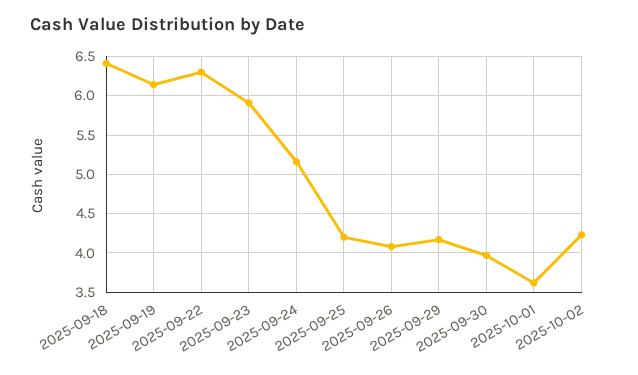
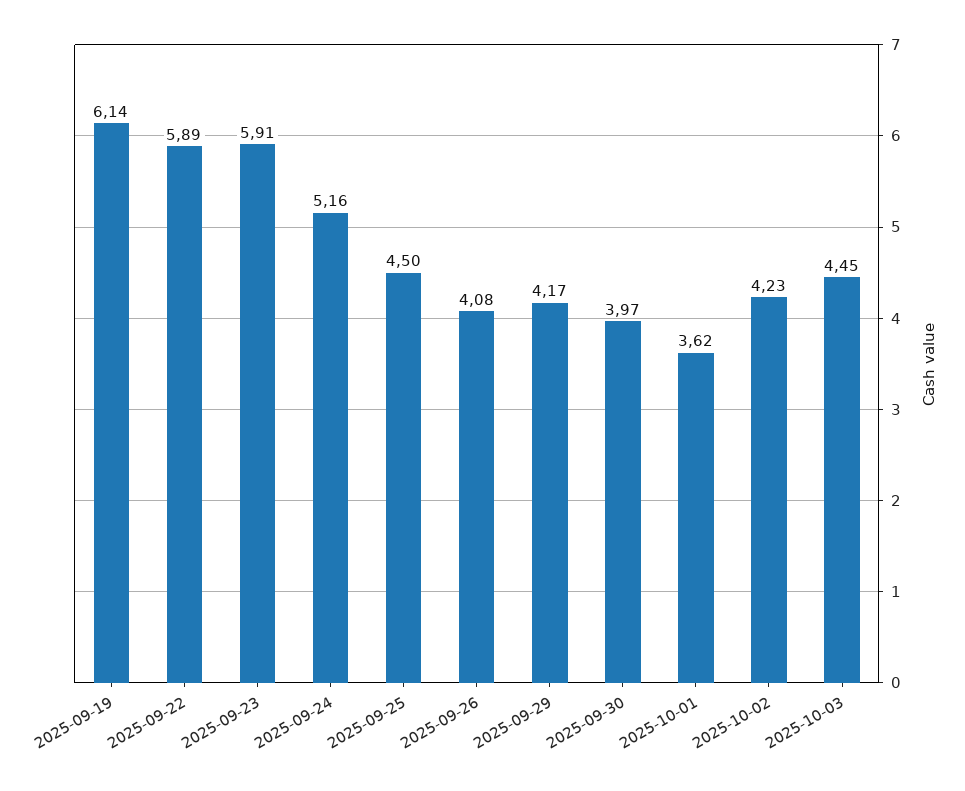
2025-09-18: 6.4 -> none
2025-09-22: 6.3 -> 5.89
2025-09-25: 4.2 -> 4.5
2025-10-03: none -> 4.45

